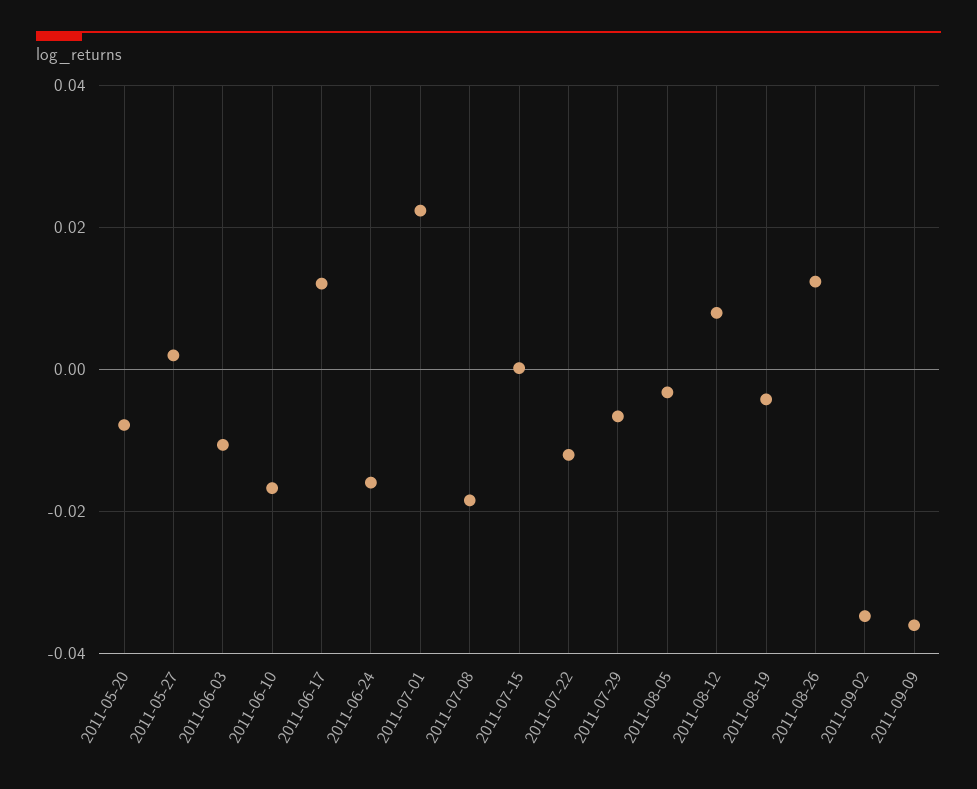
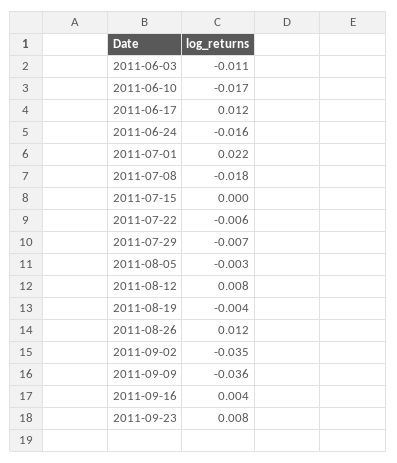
2011-05-20: -0.008 -> none
2011-05-27: 0.002 -> none
2011-07-22: -0.012 -> -0.006
2011-09-16: none -> 0.004
2011-09-23: none -> 0.008

